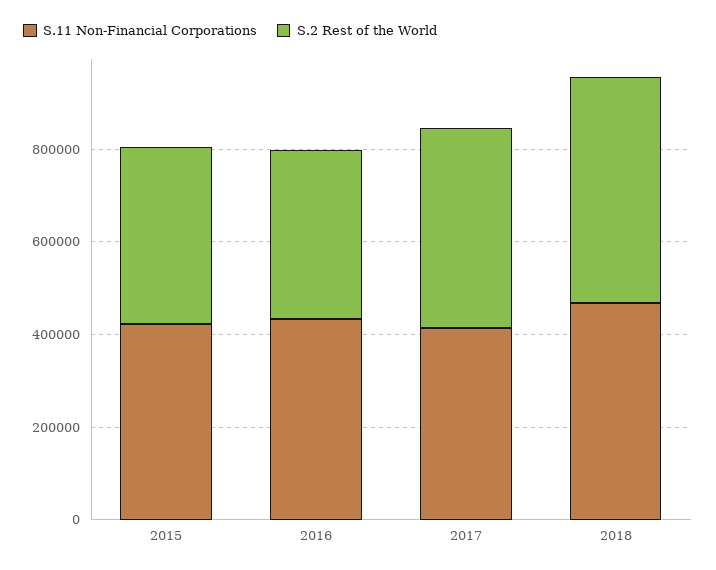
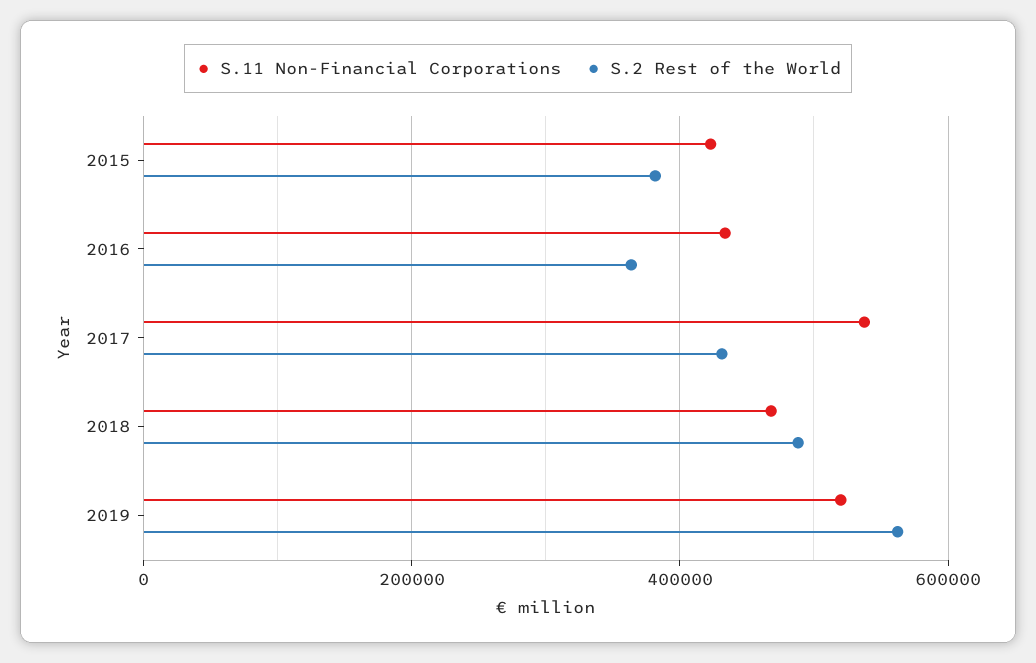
S.11 Non-Financial Corporations, 2017: 400000 -> 540000
S.11 Non-Financial Corporations, 2019: none -> 520000
S.2 Rest of the World, 2019: none -> 560000

